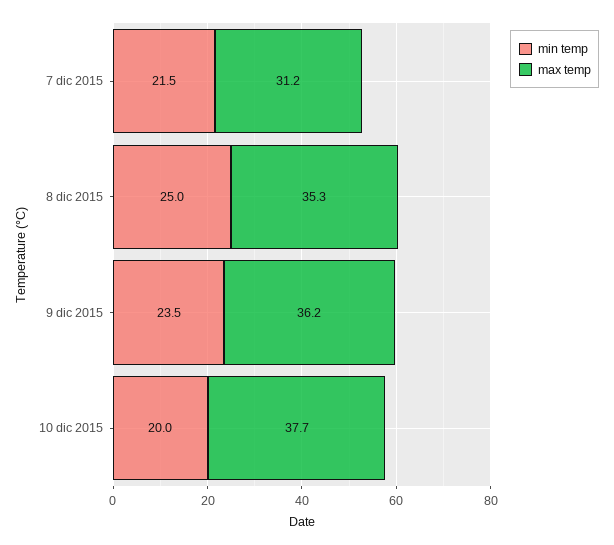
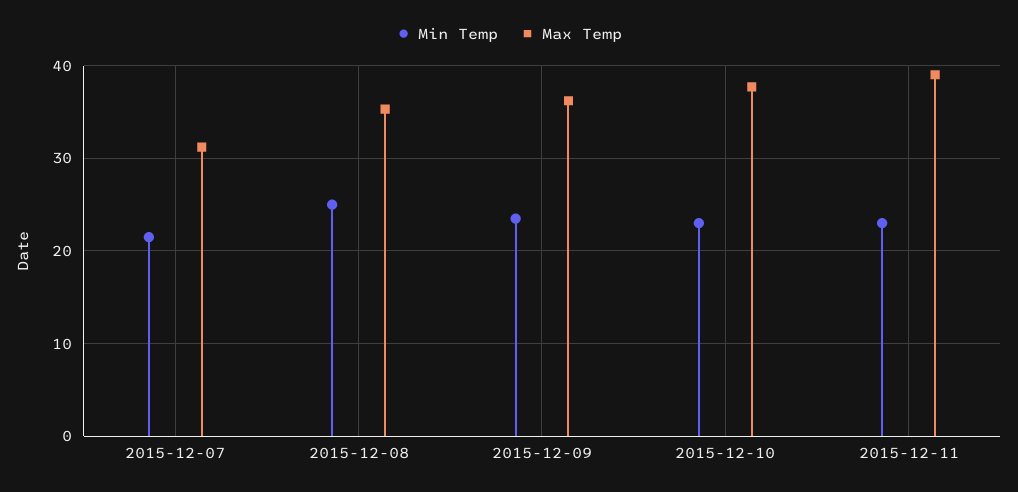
min temp, 10 dic 2015: 20 -> 23
min temp, 2015-12-11: none -> 23
max temp, 2015-12-11: none -> 39

